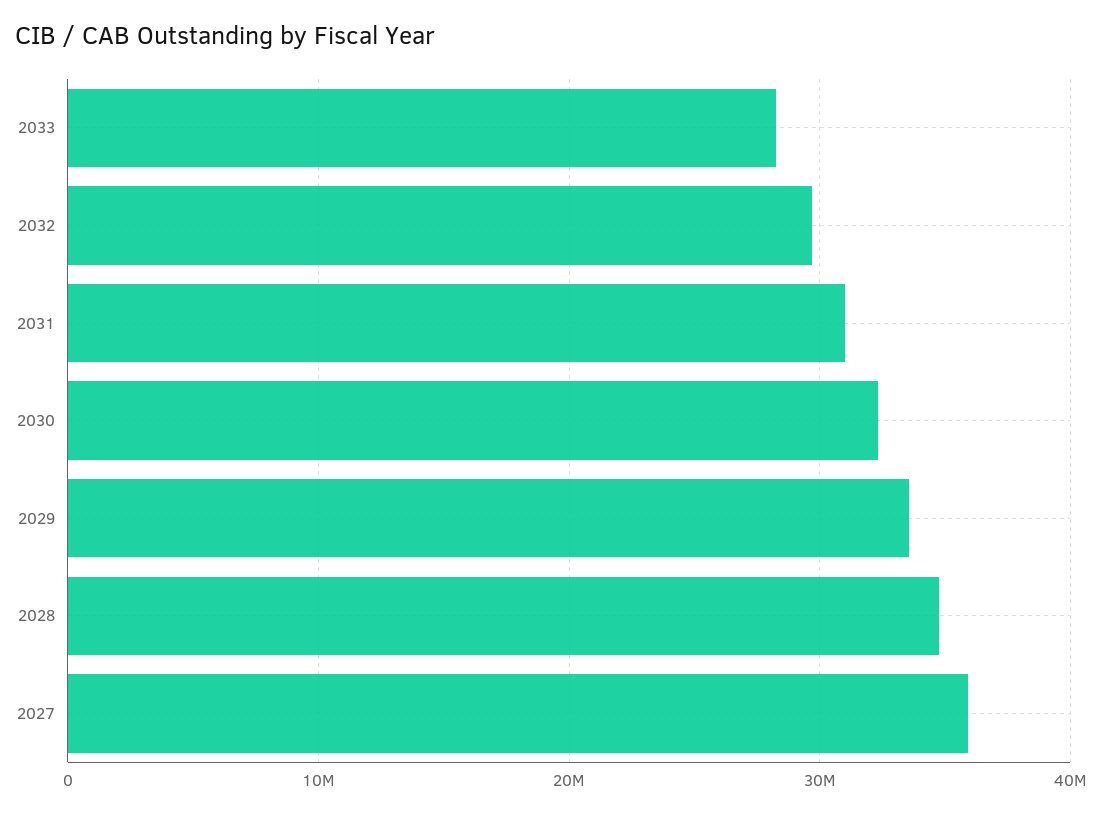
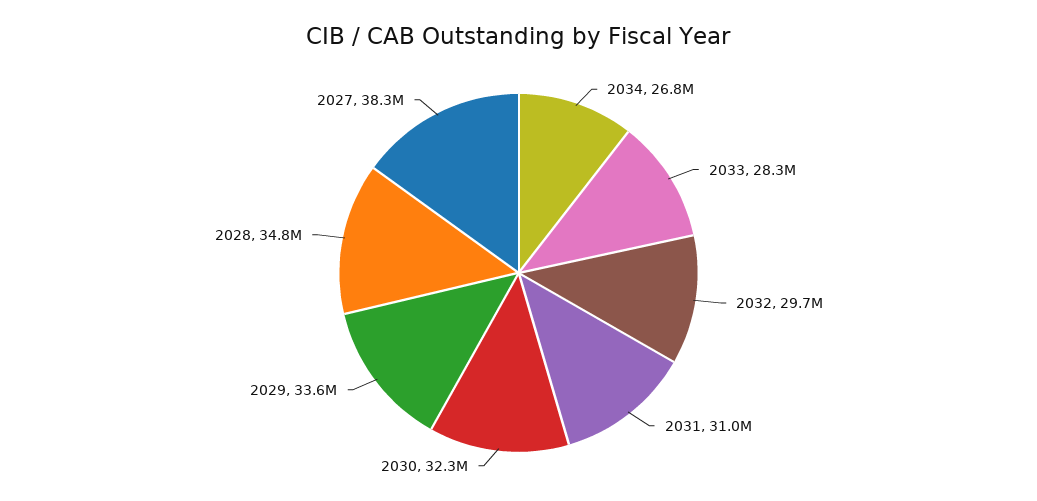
2027: 36000000 -> 38300000
2034: none -> 26800000

